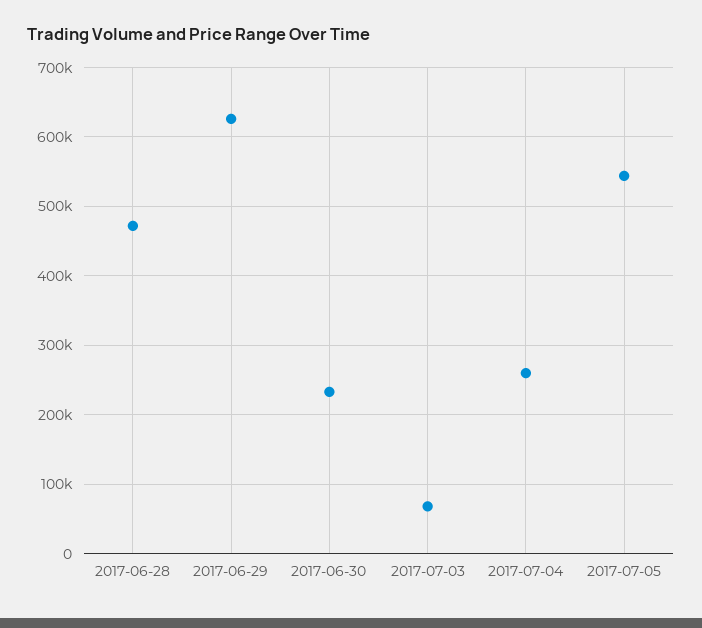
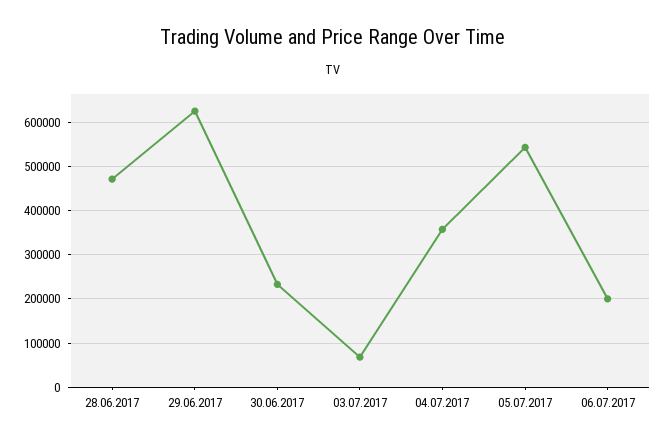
2017-07-04: 260000 -> 360000
06.07.2017: none -> 200000

